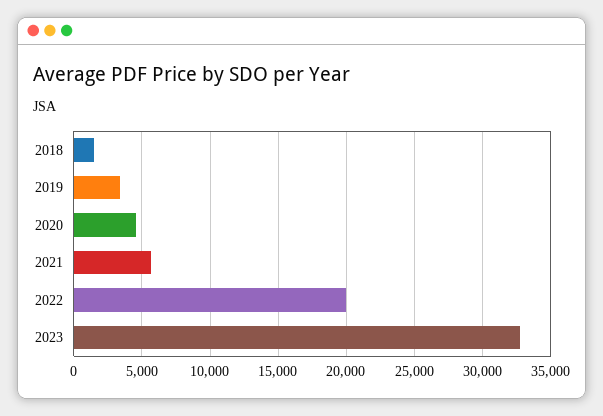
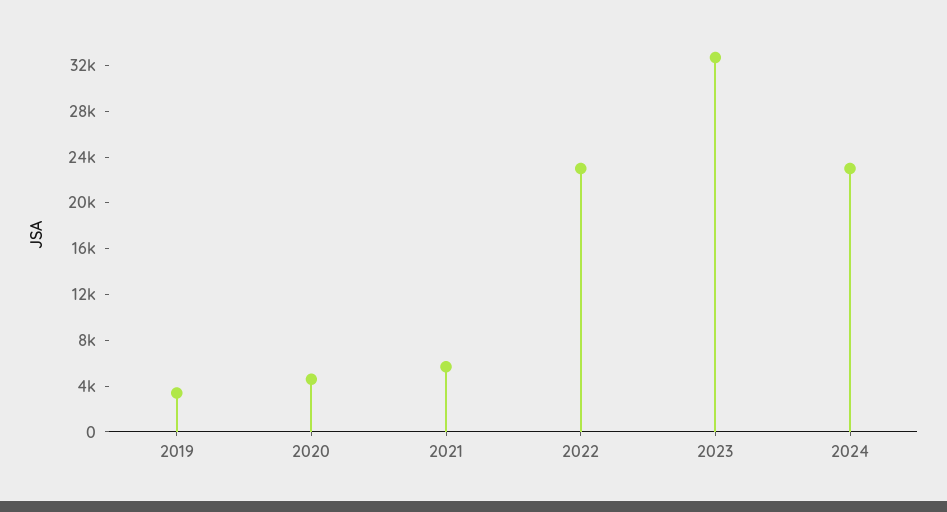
2018: 1500 -> none
2022: 20000 -> 23000
2024: none -> 23000

